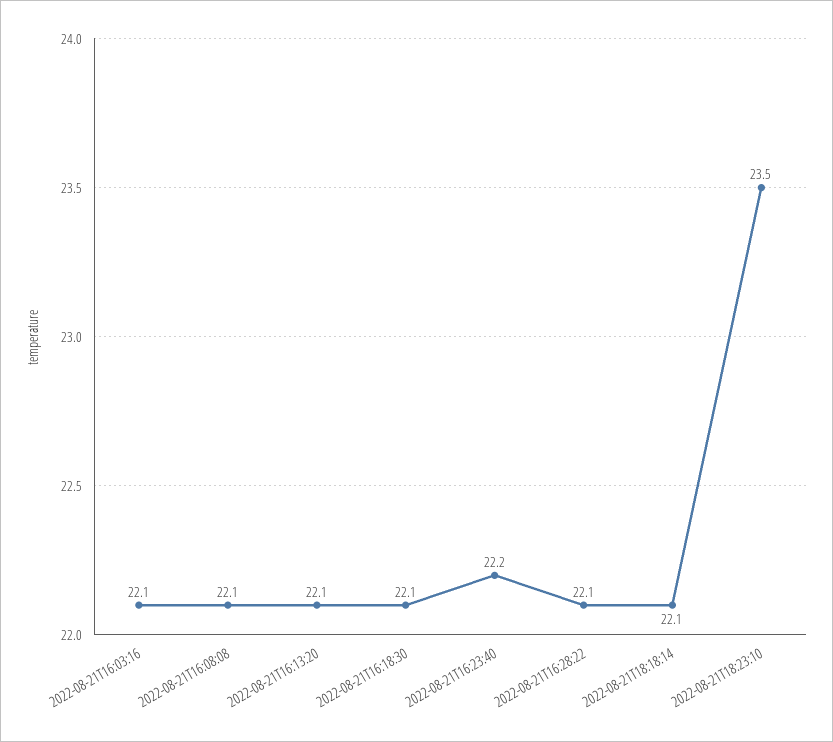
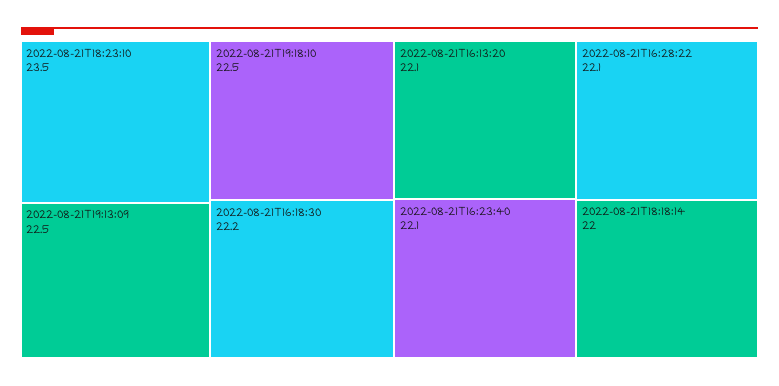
2022-08-21T16:03:16: 22.1 -> none
2022-08-21T16:08:08: 22.1 -> none
2022-08-21T16:18:30: 22.1 -> 22.2
2022-08-21T16:23:40: 22.2 -> 22.1
2022-08-21T18:18:14: 22.1 -> 22
2022-08-21T19:13:09: none -> 22.5
2022-08-21T19:18:10: none -> 22.5

